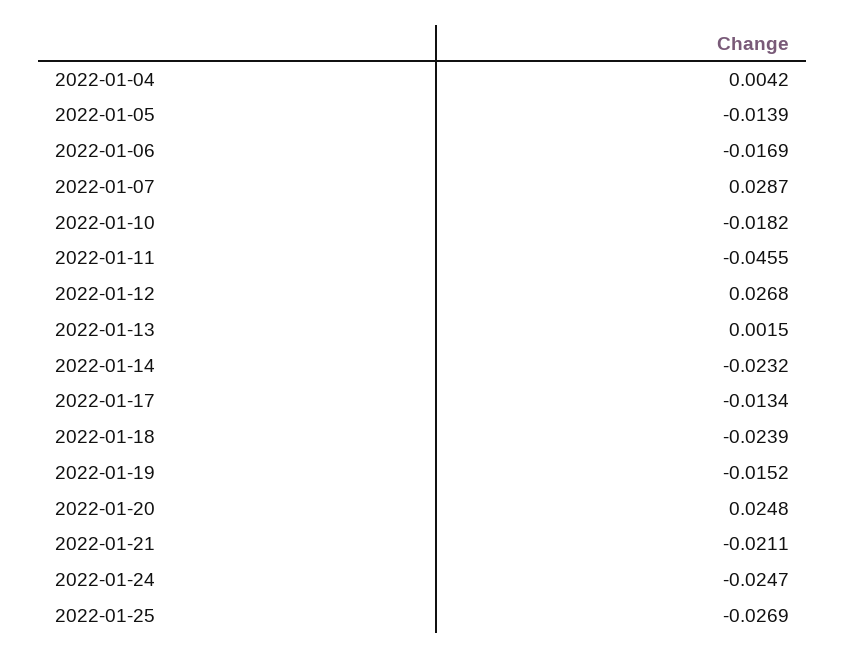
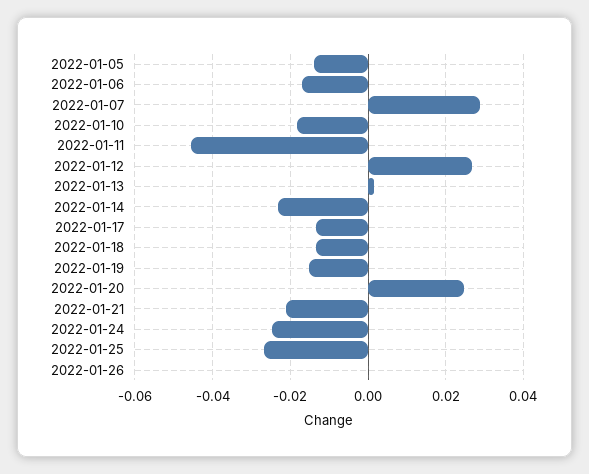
2022-01-04: 0.0042 -> none
2022-01-18: -0.0239 -> -0.014
2022-01-26: none -> 0

